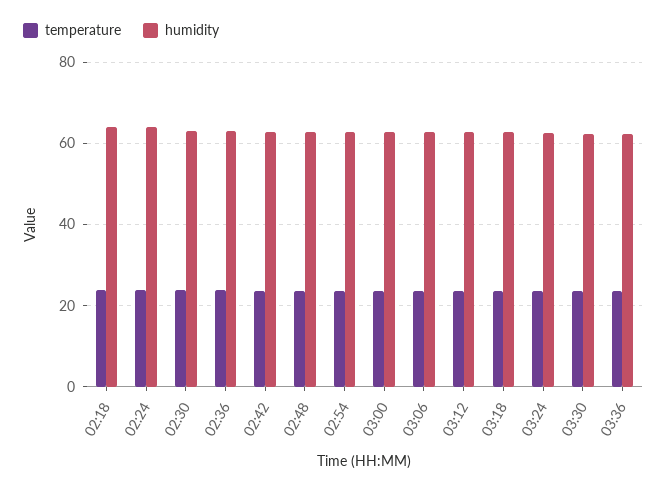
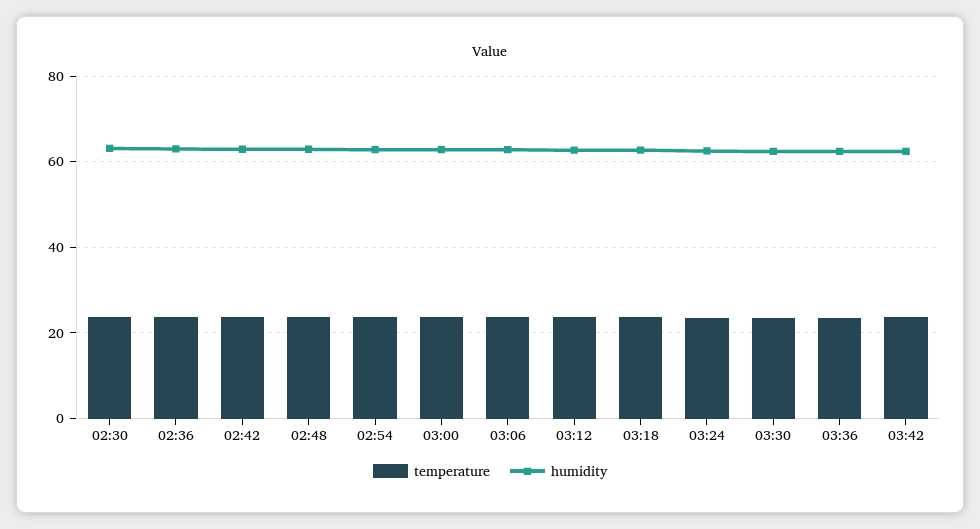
temperature, 02:18: 24 -> none
humidity, 02:18: 64 -> none
temperature, 02:24: 24 -> none
humidity, 02:24: 64 -> none
temperature, 03:42: none -> 24
humidity, 03:42: none -> 62

